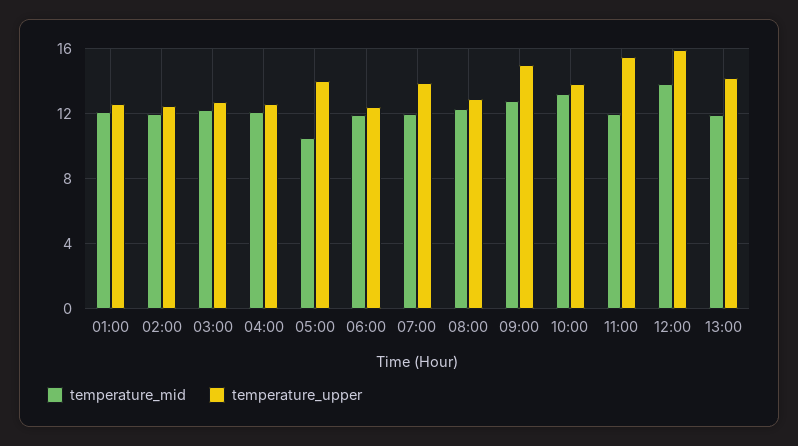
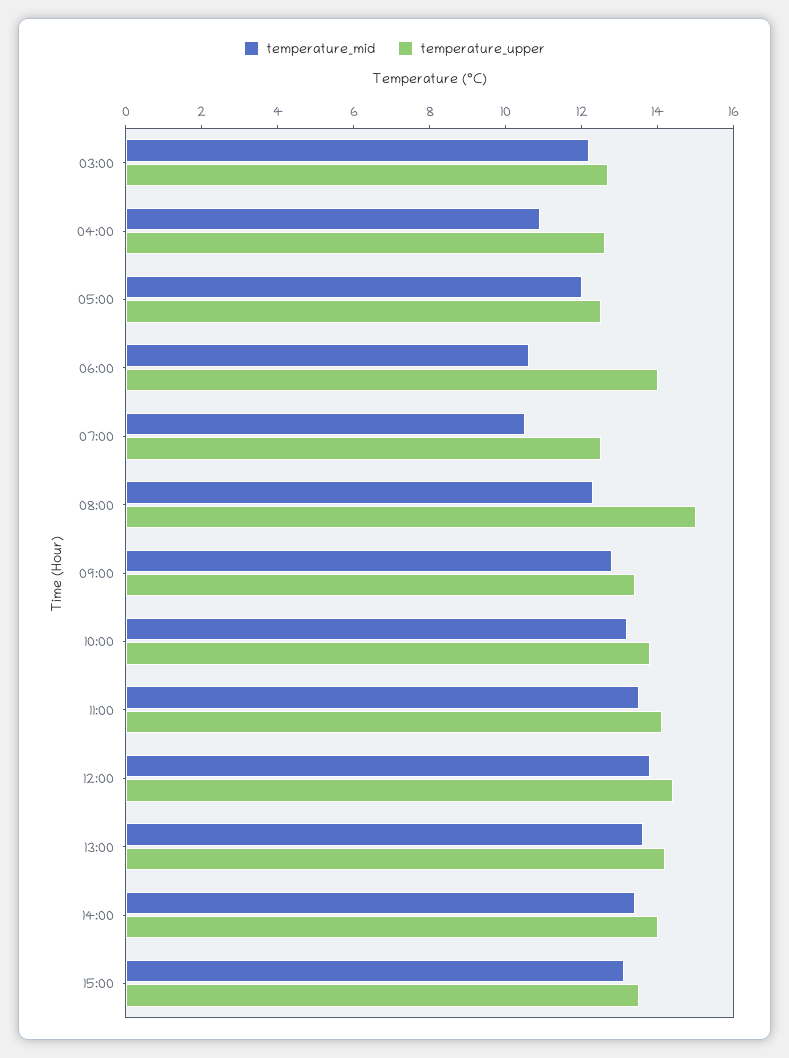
temperature_mid, 01:00: 12 -> none
temperature_upper, 01:00: 12.5 -> none
temperature_mid, 02:00: 12 -> none
temperature_upper, 02:00: 12.5 -> none
temperature_mid, 04:00: 12 -> 11
temperature_mid, 05:00: 10.5 -> 12
temperature_upper, 05:00: 14 -> 12.5
temperature_mid, 06:00: 12 -> 10.5
temperature_upper, 06:00: 12.5 -> 14
temperature_mid, 07:00: 12 -> 10.5
temperature_upper, 07:00: 14 -> 12.5
temperature_upper, 08:00: 13 -> 15
temperature_upper, 09:00: 15 -> 13.5
temperature_mid, 11:00: 12 -> 13.5
temperature_upper, 11:00: 15.5 -> 14
temperature_upper, 12:00: 16 -> 14.5
temperature_mid, 13:00: 12 -> 13.5
temperature_mid, 14:00: none -> 13.5
temperature_upper, 14:00: none -> 14
temperature_mid, 15:00: none -> 13
temperature_upper, 15:00: none -> 13.5

